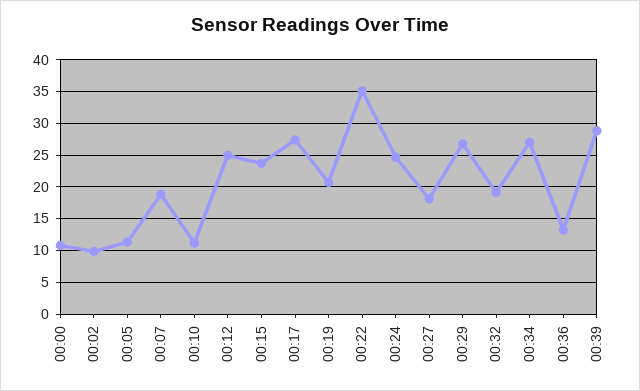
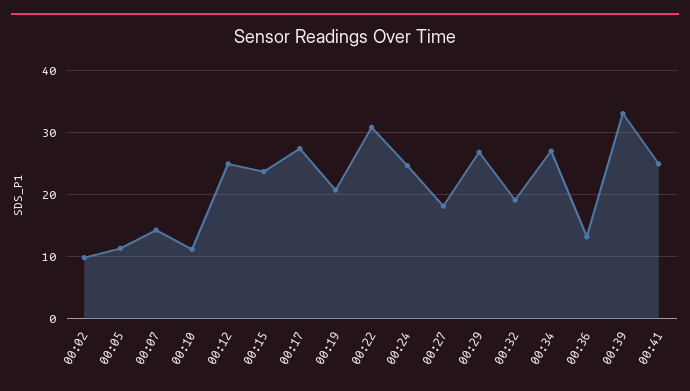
00:00: 11 -> none
00:07: 19 -> 14
00:22: 35 -> 31
00:39: 29 -> 33
00:41: none -> 25

